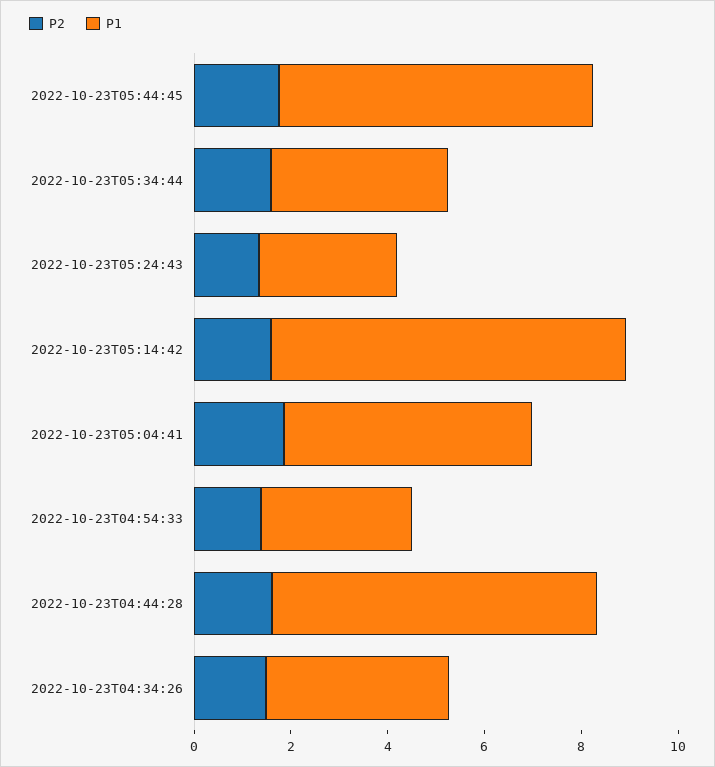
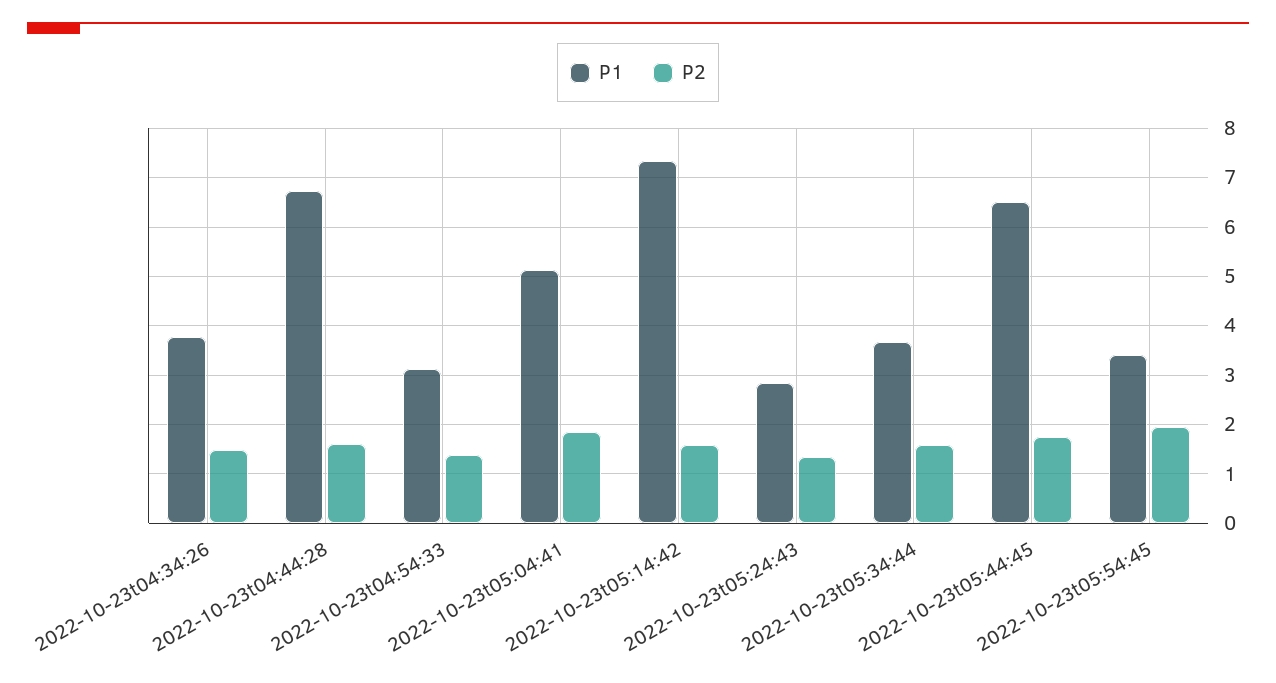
P1, 2022-10-23t05:54:45: none -> 3.4
P2, 2022-10-23t05:54:45: none -> 2

